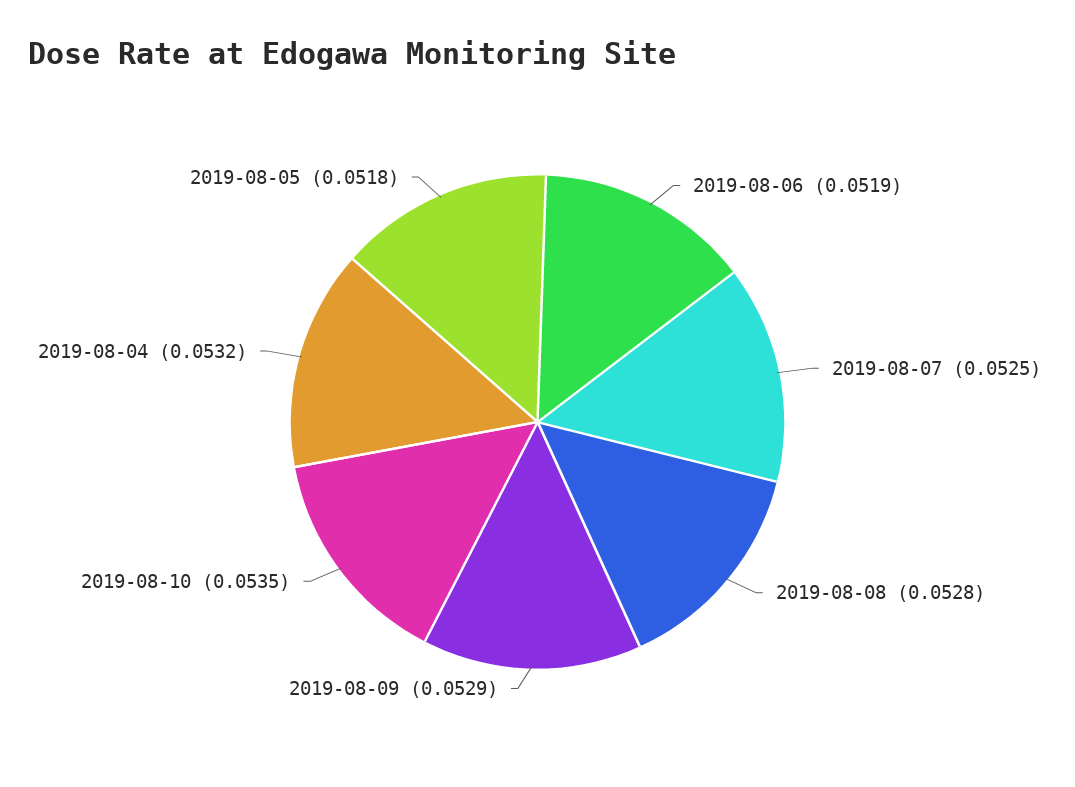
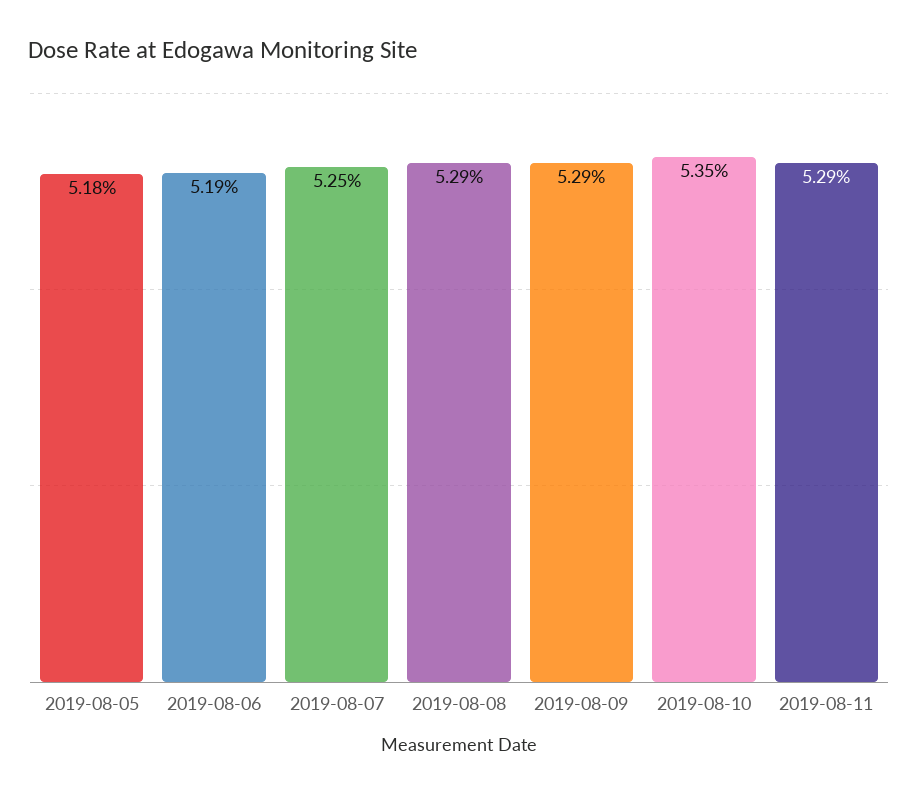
2019-08-08: 0.0528 -> 0.0529
2019-08-04: 0.0532 -> none
2019-08-11: none -> 0.0529

